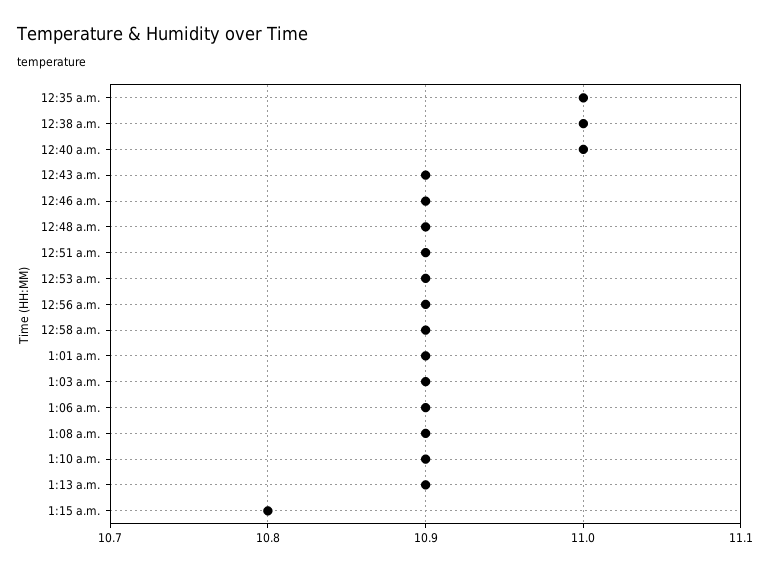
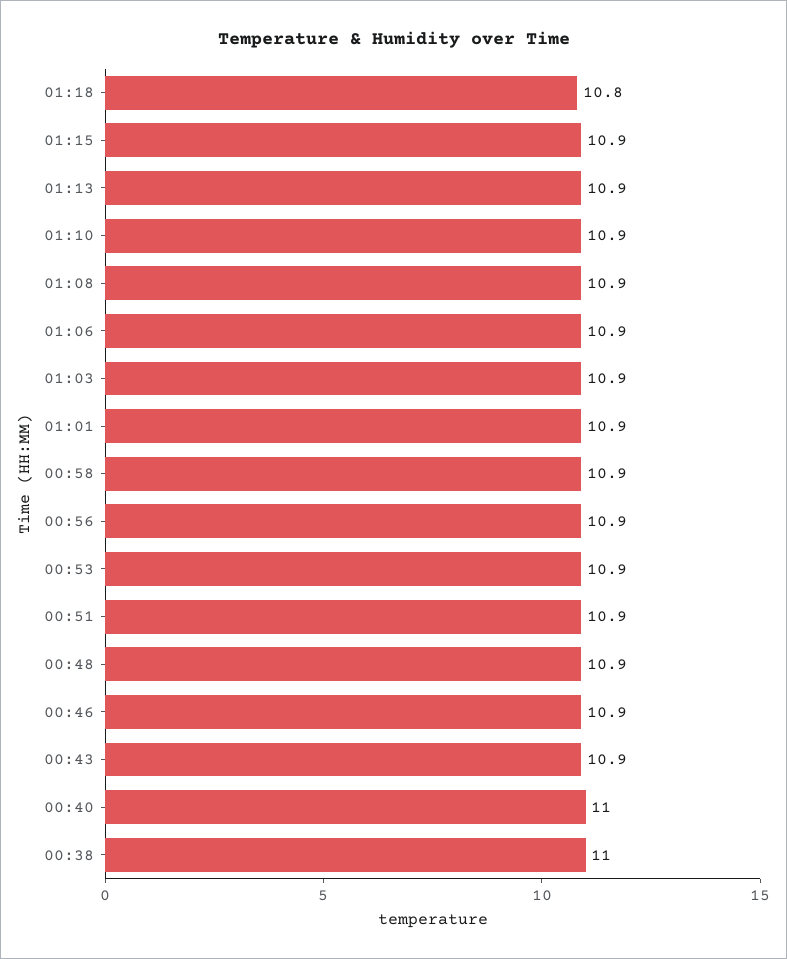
12:35 a.m.: 11 -> none
1:15 a.m.: 10.8 -> 10.9
01:18: none -> 10.8

